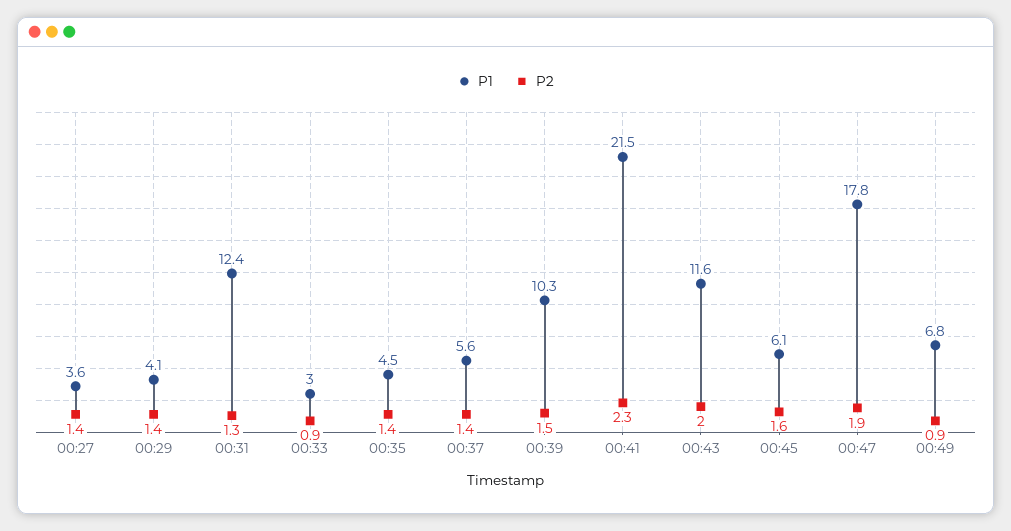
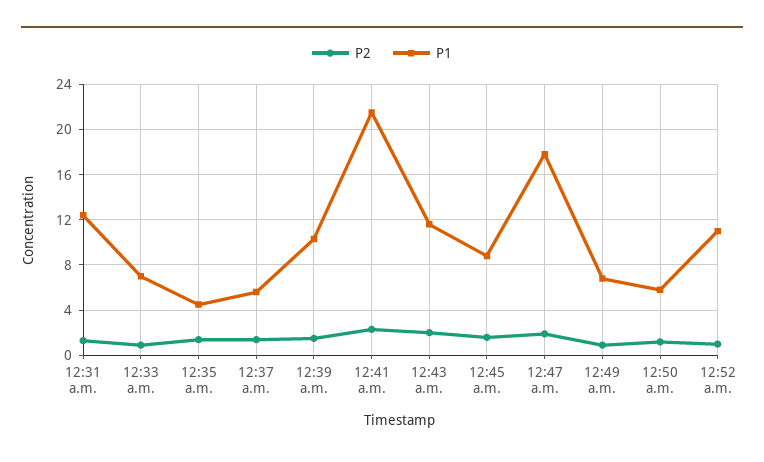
P1, 00:27: 3.6 -> none
P2, 00:27: 1.4 -> none
P1, 00:29: 4.1 -> none
P2, 00:29: 1.4 -> none
P1, 00:33: 3 -> 7
P1, 00:45: 6.1 -> 9
P2, 12:50 a.m.: none -> 1
P1, 12:50 a.m.: none -> 6
P2, 12:52 a.m.: none -> 1
P1, 12:52 a.m.: none -> 11

